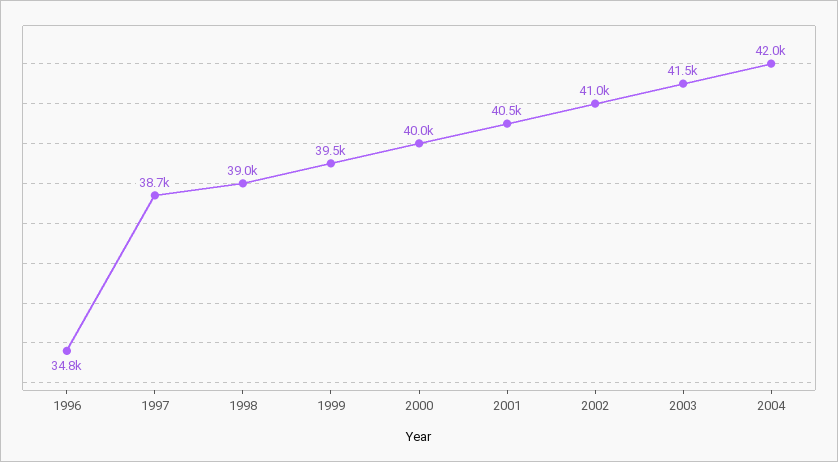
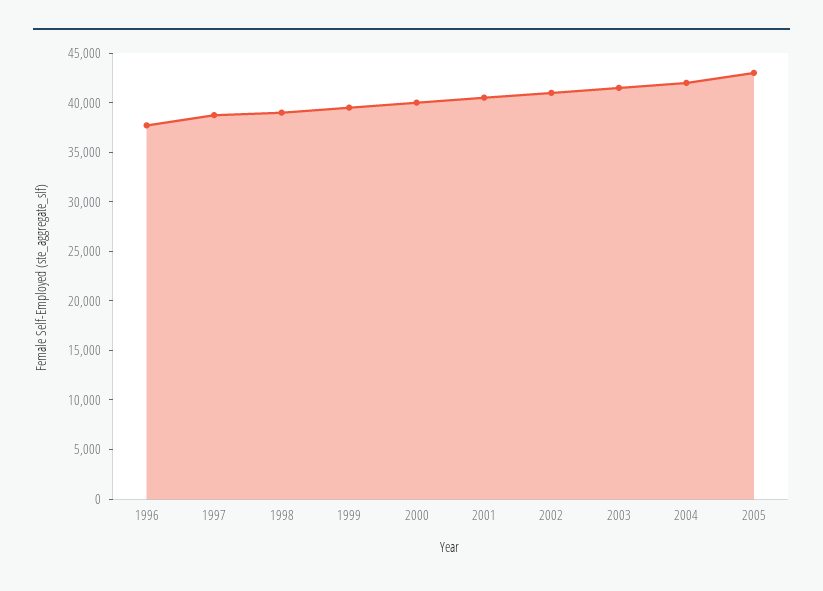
1996: 34800 -> 38000
2005: none -> 43000

